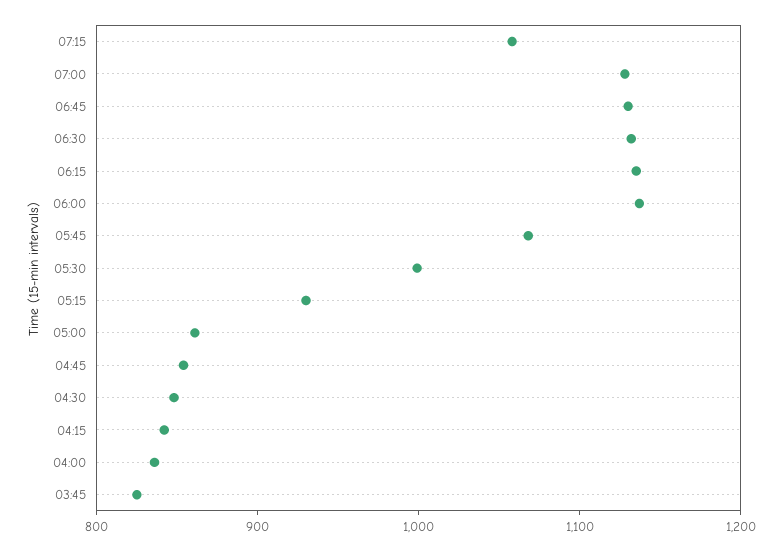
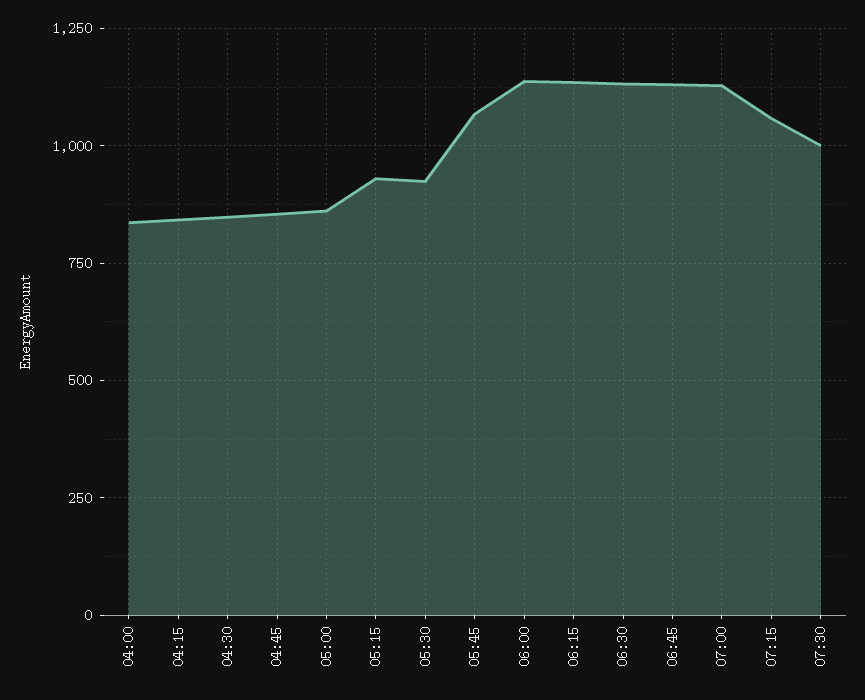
05:30: 1000 -> 925
03:45: 820 -> none
07:30: none -> 1000

